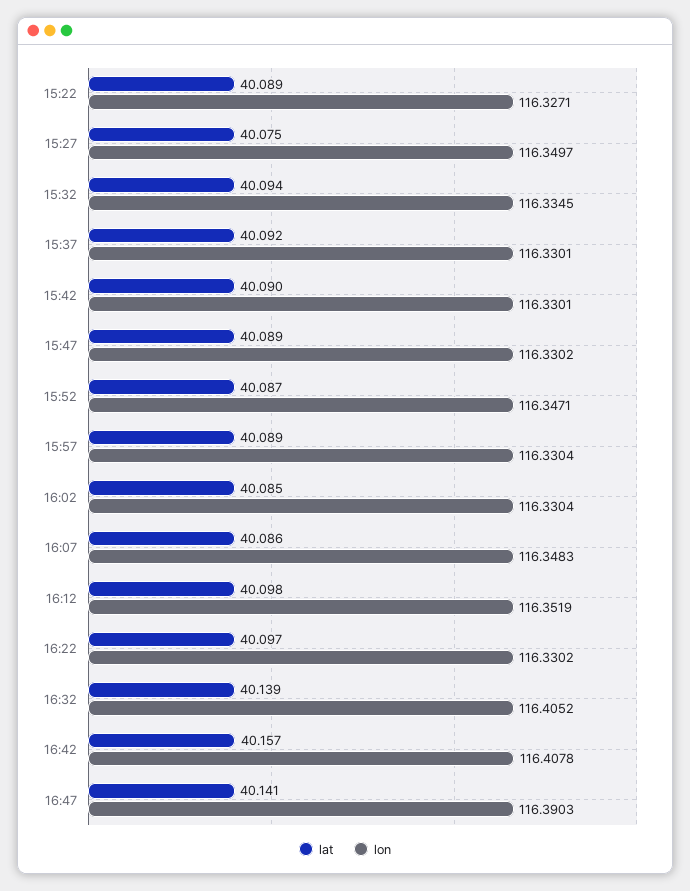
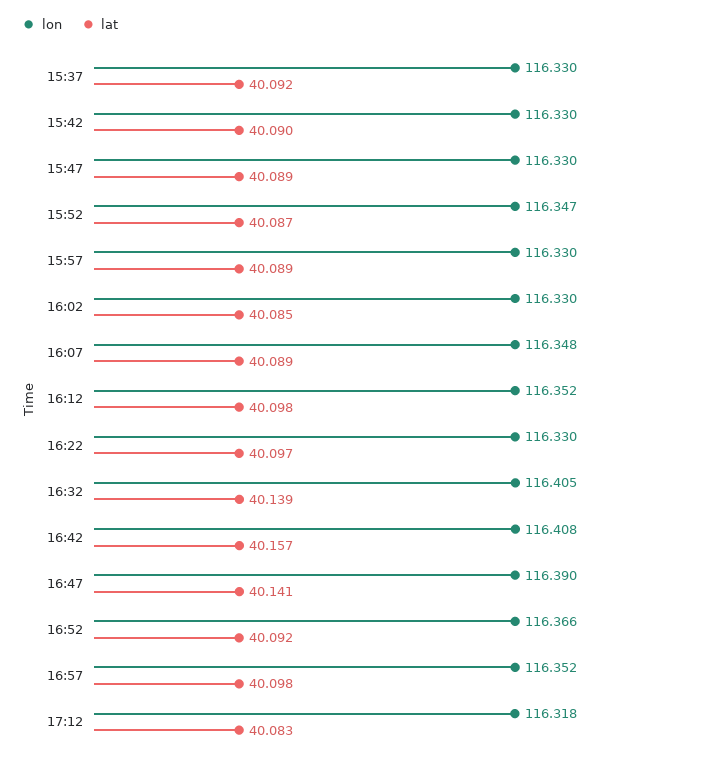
lat, 15:22: 40.089 -> none
lon, 15:22: 116.3271 -> none
lat, 15:27: 40.075 -> none
lon, 15:27: 116.3497 -> none
lat, 15:32: 40.094 -> none
lon, 15:32: 116.3345 -> none
lat, 16:07: 40.086 -> 40.089
lon, 16:52: none -> 116.366
lat, 16:52: none -> 40.092
lon, 16:57: none -> 116.352
lat, 16:57: none -> 40.098
lon, 17:12: none -> 116.318
lat, 17:12: none -> 40.083

